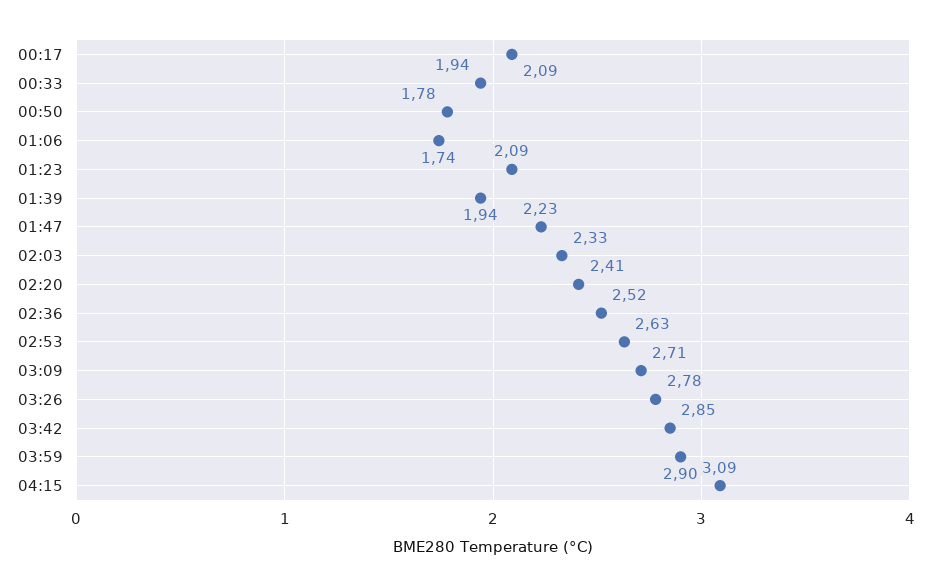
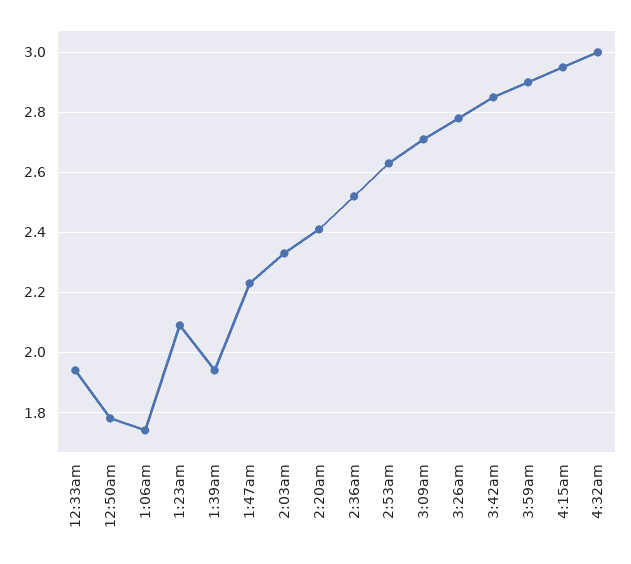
00:17: 2.09 -> none
04:15: 3.09 -> 2.95
4:32am: none -> 3

